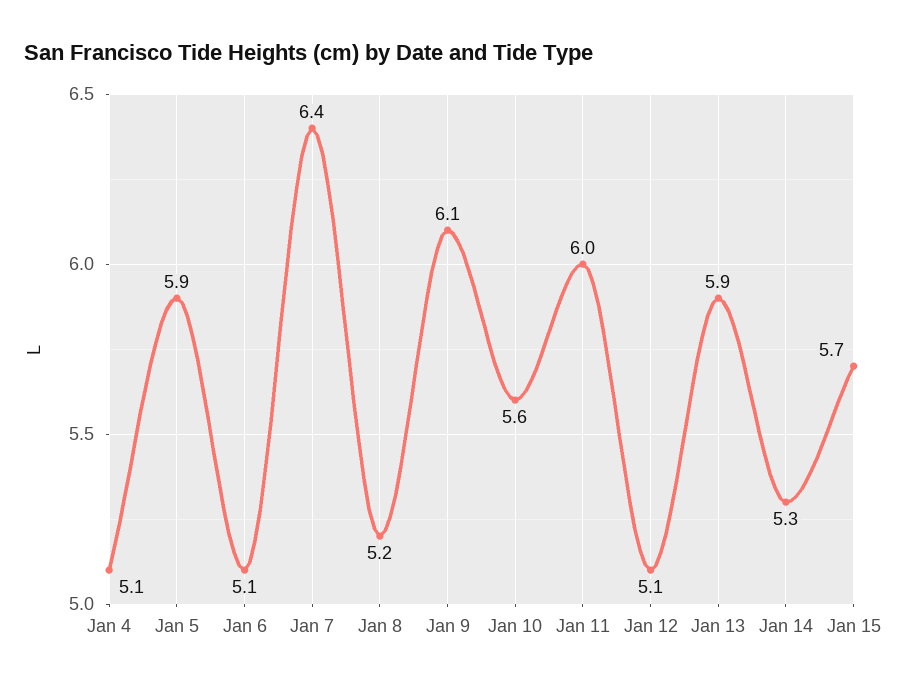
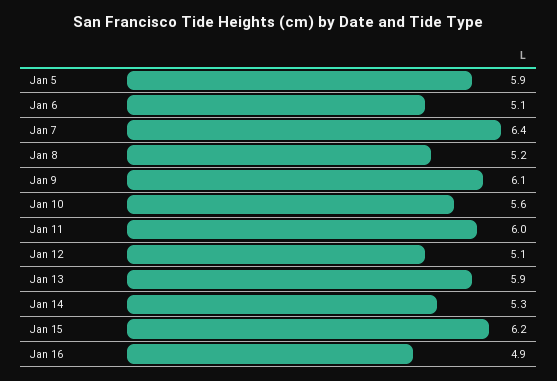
Jan 4: 5.1 -> none
Jan 15: 5.7 -> 6.2
Jan 16: none -> 4.9

